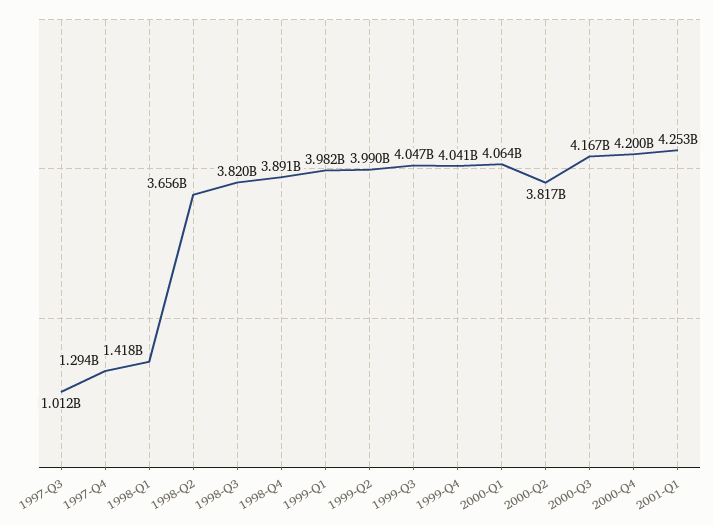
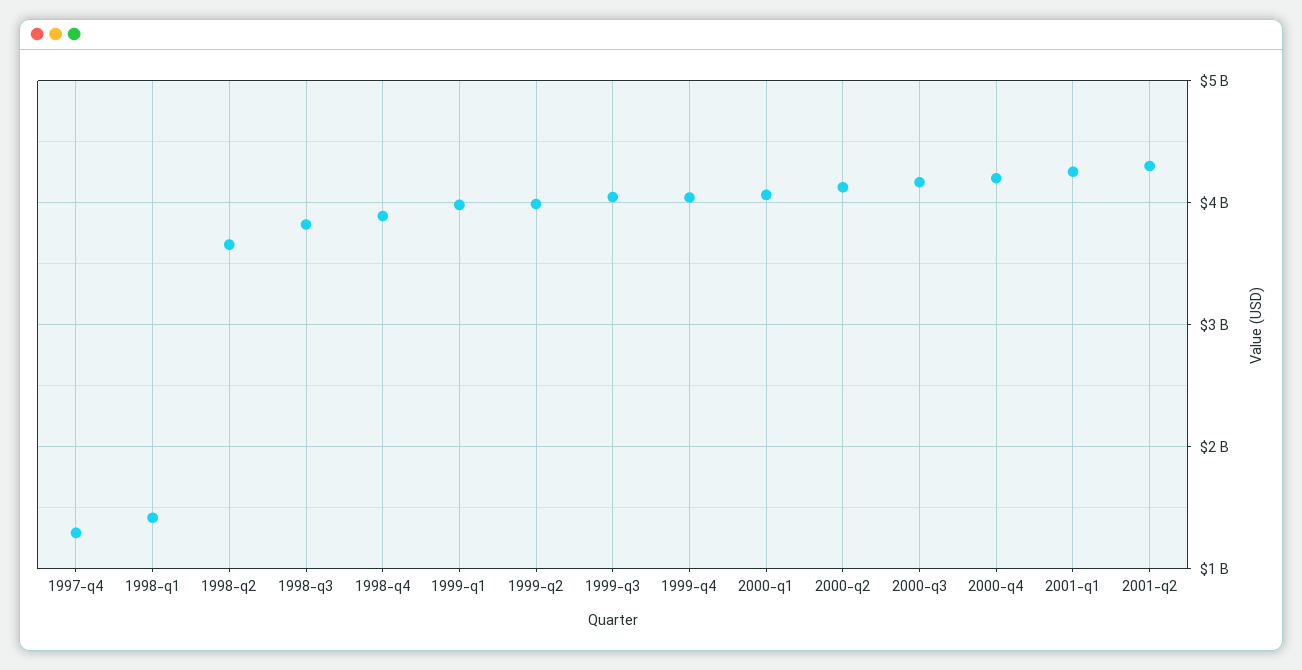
1997-Q3: 1012000000 -> none
2000-Q2: 3817000000 -> 4100000000
2001-q2: none -> 4300000000

